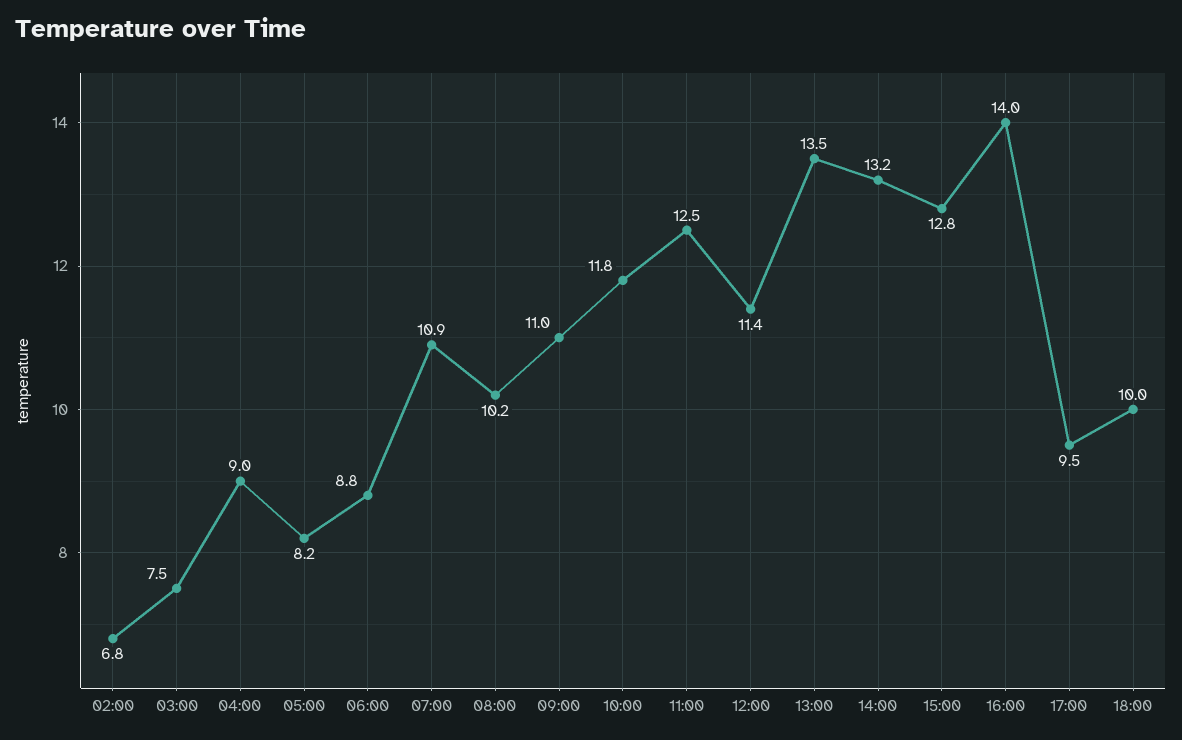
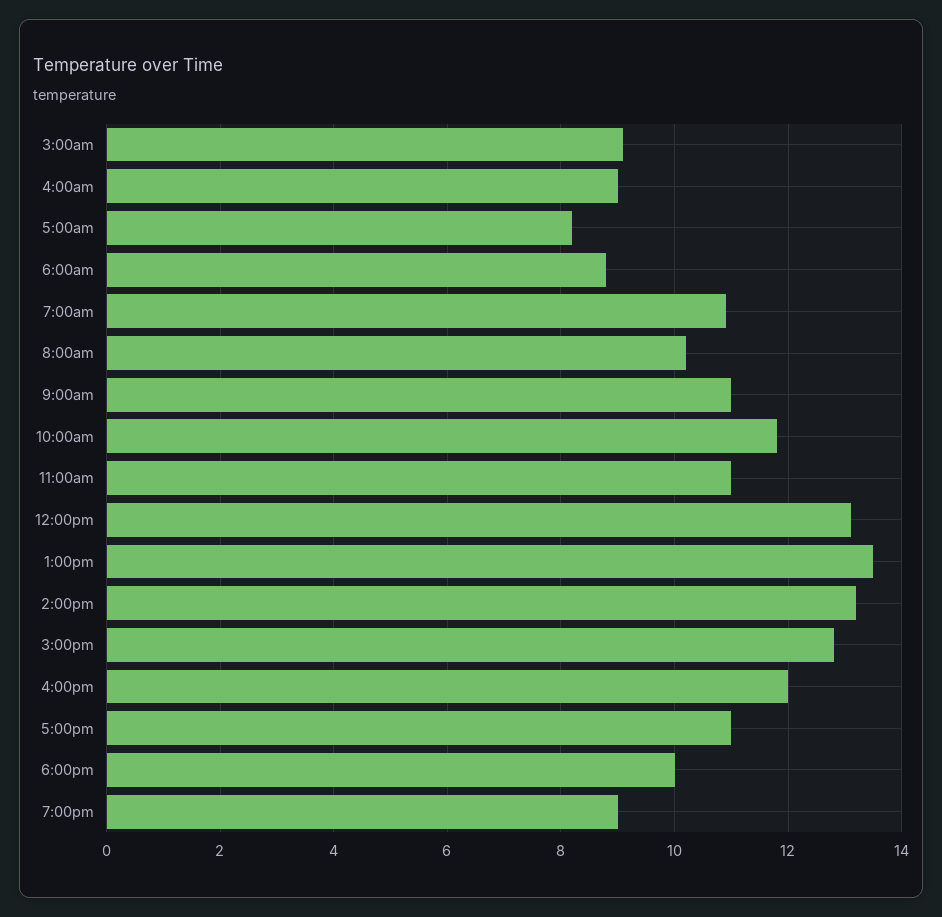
02:00: 6.8 -> none
03:00: 7.5 -> 9
11:00: 12.5 -> 11
12:00: 11.4 -> 13
16:00: 14 -> 12
17:00: 9.5 -> 11
7:00pm: none -> 9

